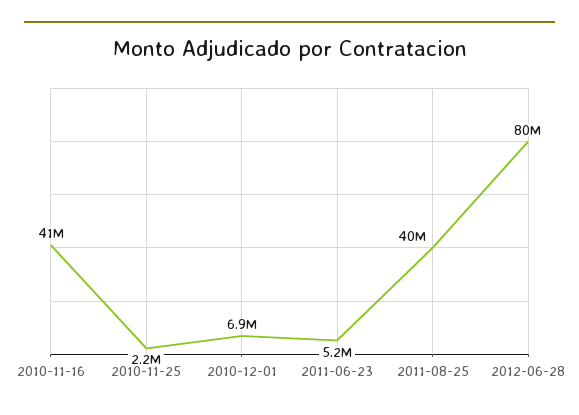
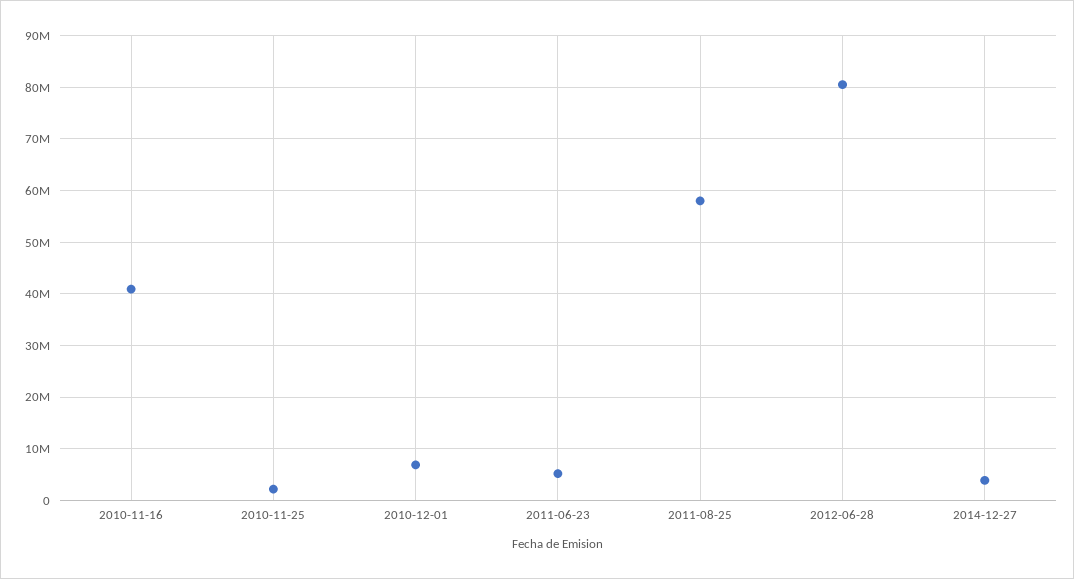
2011-08-25: 40000000 -> 58000000
2014-12-27: none -> 4000000

